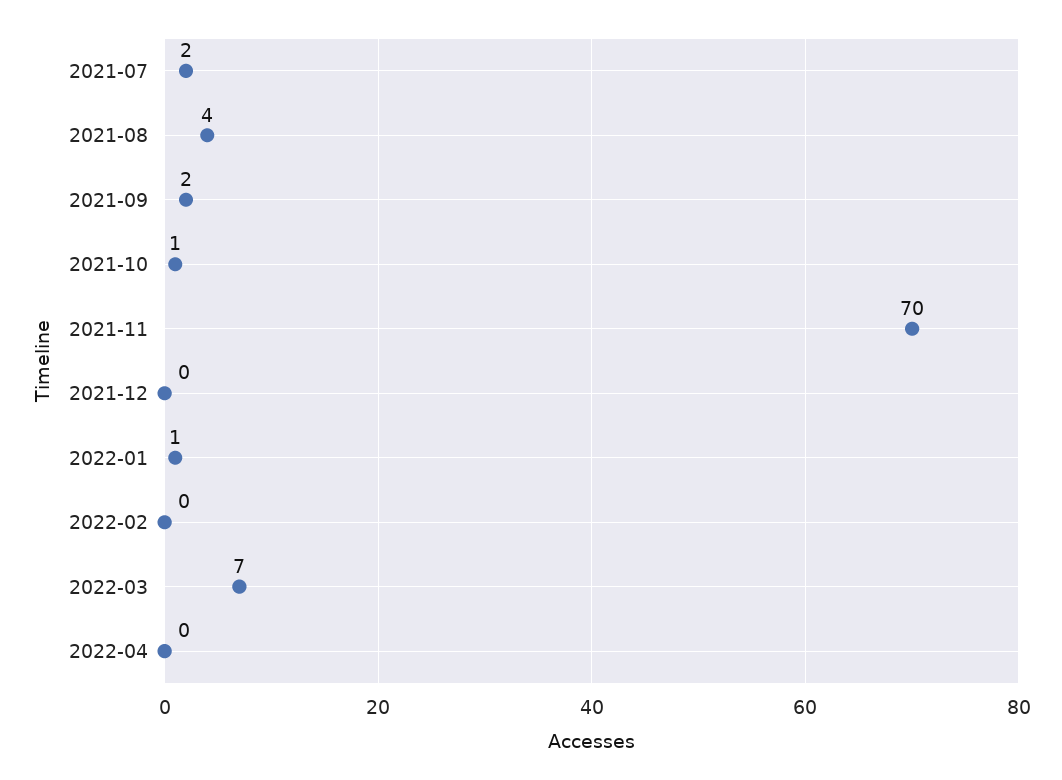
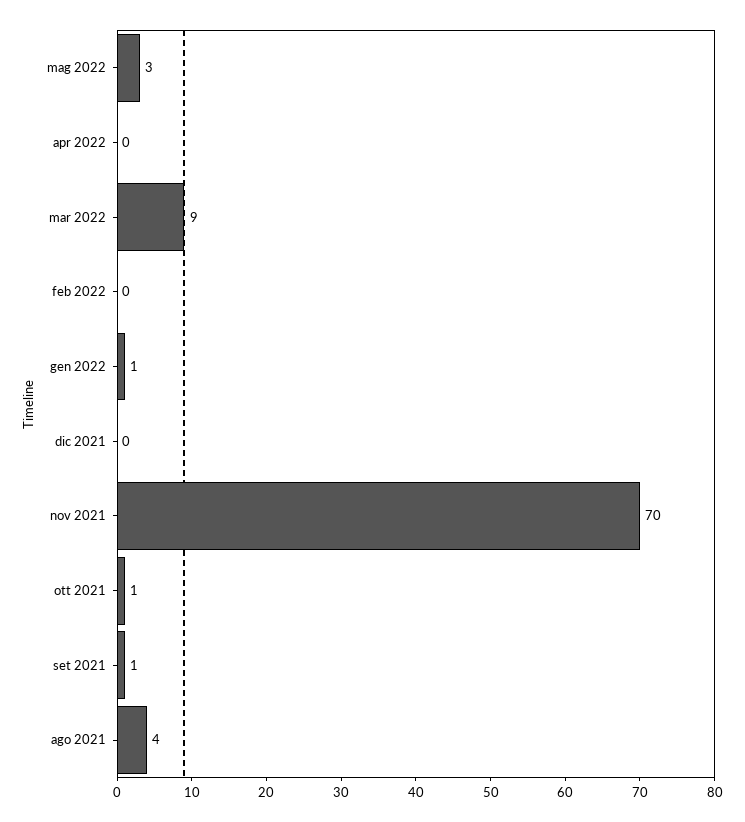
2021-07: 2 -> none
2021-09: 2 -> 1
2022-03: 7 -> 9
mag 2022: none -> 3

